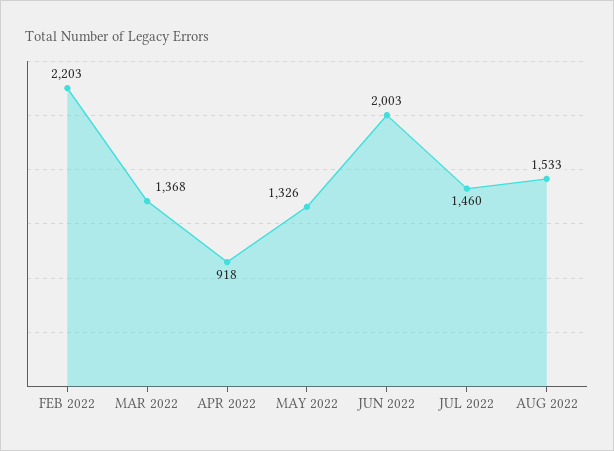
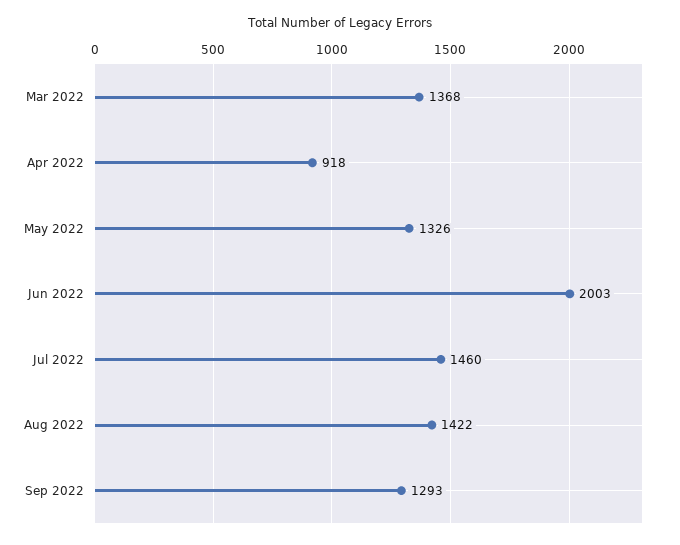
FEB 2022: 2203 -> none
AUG 2022: 1533 -> 1422
Sep 2022: none -> 1293

